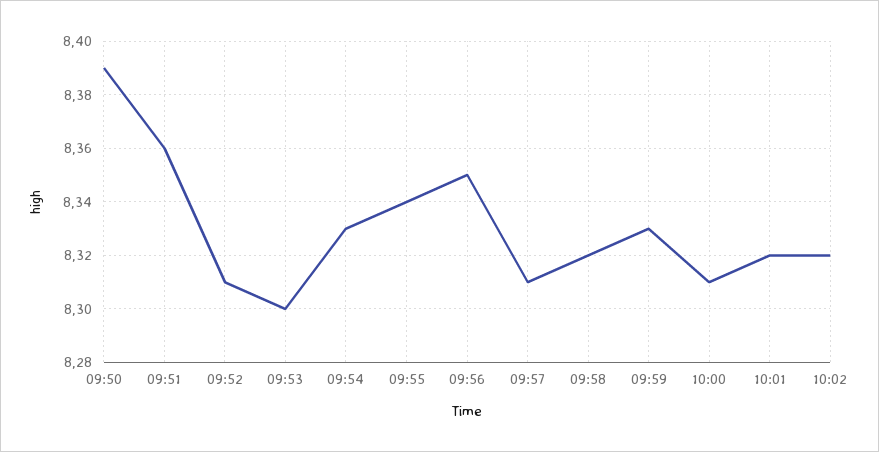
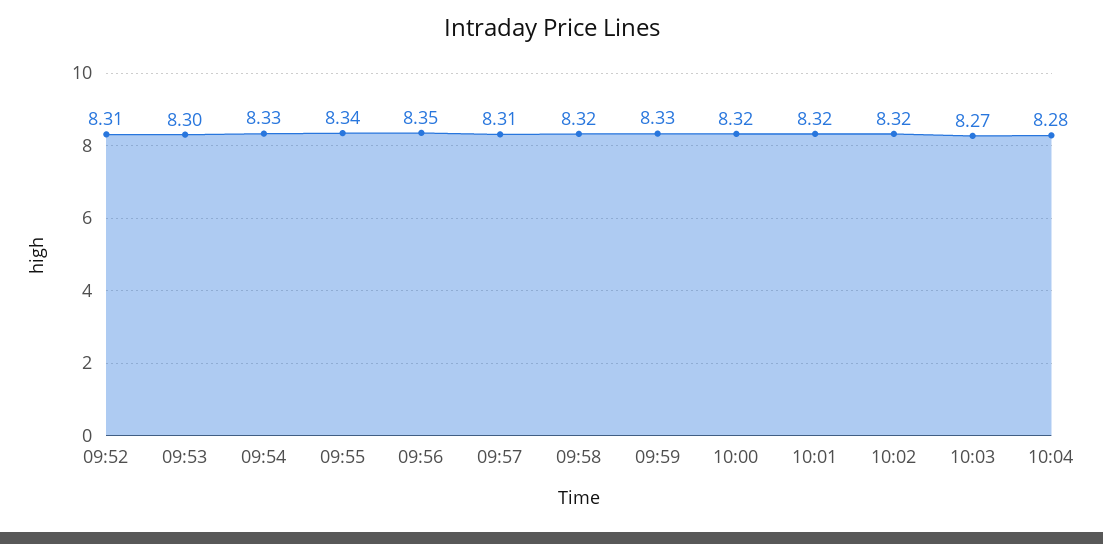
09:50: 8.39 -> none
09:51: 8.36 -> none
10:00: 8.31 -> 8.32
10:03: none -> 8.27
10:04: none -> 8.28

